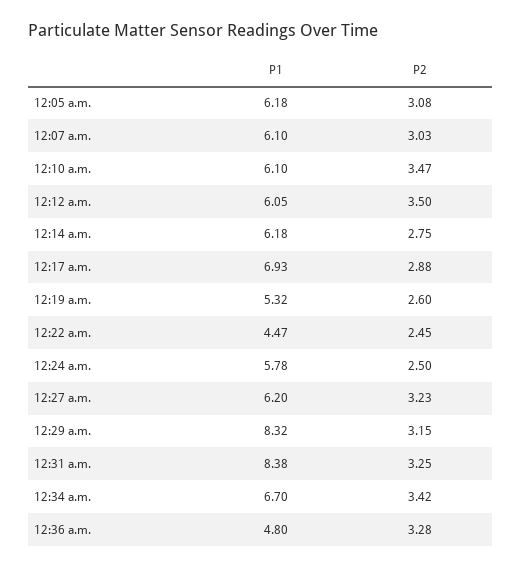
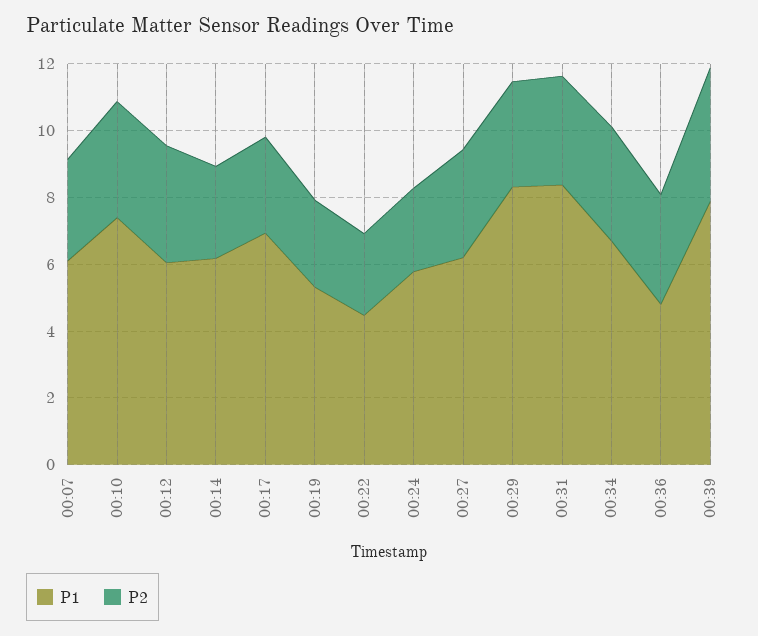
P1, 12:05 a.m.: 6.18 -> none
P2, 12:05 a.m.: 3.08 -> none
P1, 12:10 a.m.: 6.1 -> 7.5
P1, 00:39: none -> 8
P2, 00:39: none -> 4

